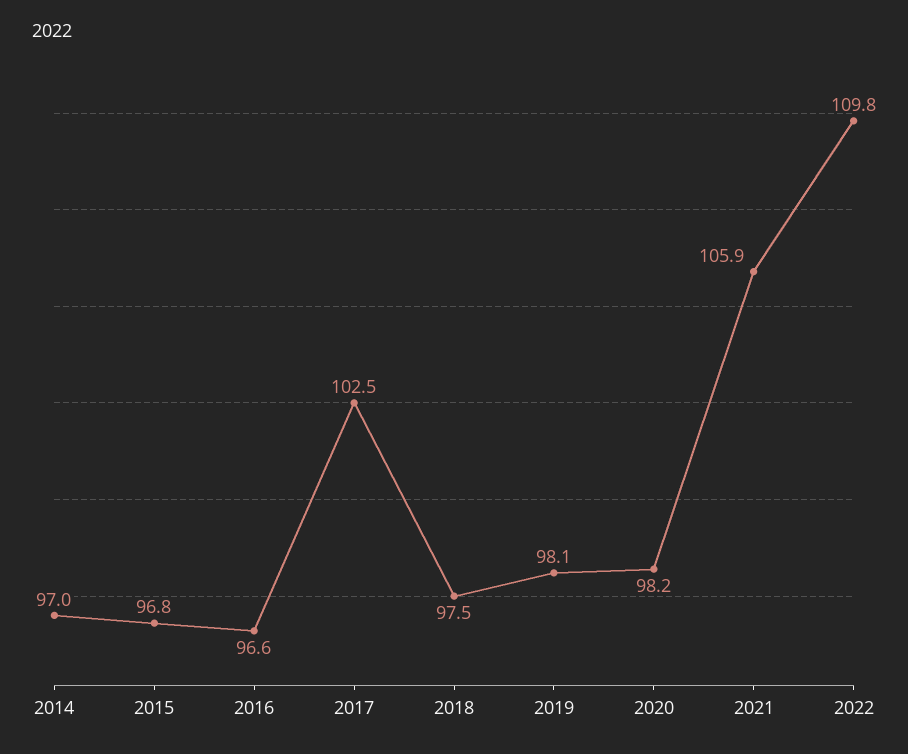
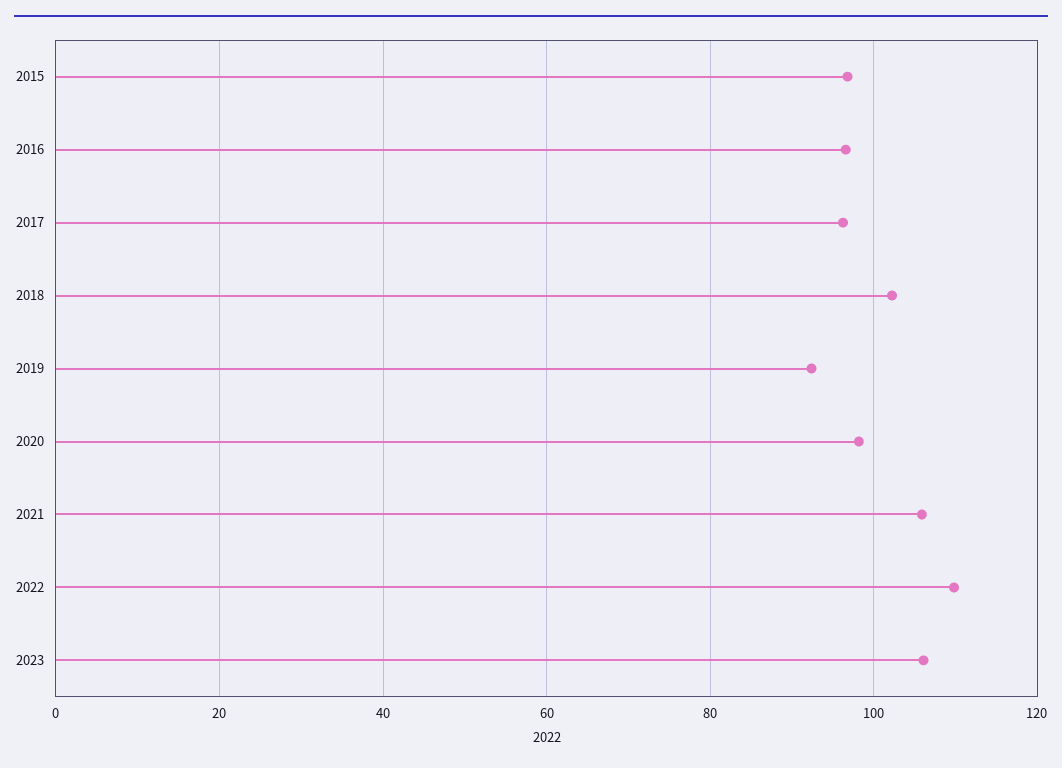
2014: 97 -> none
2017: 102.5 -> 96
2018: 97.5 -> 102
2019: 98.1 -> 92
2023: none -> 106

